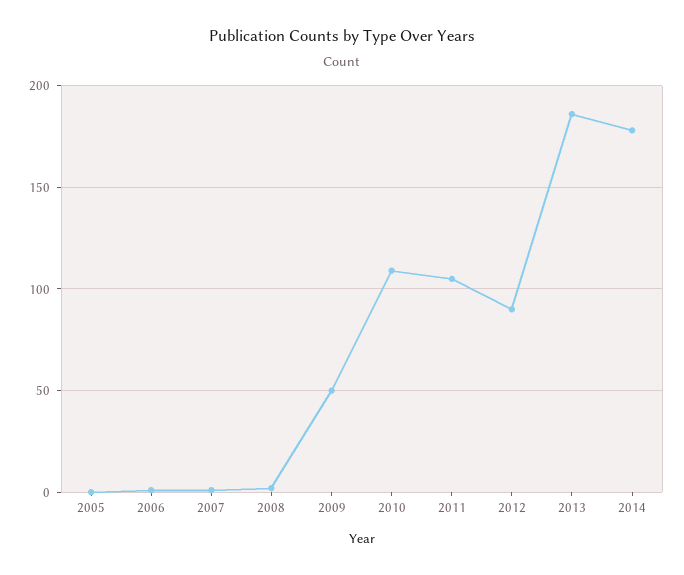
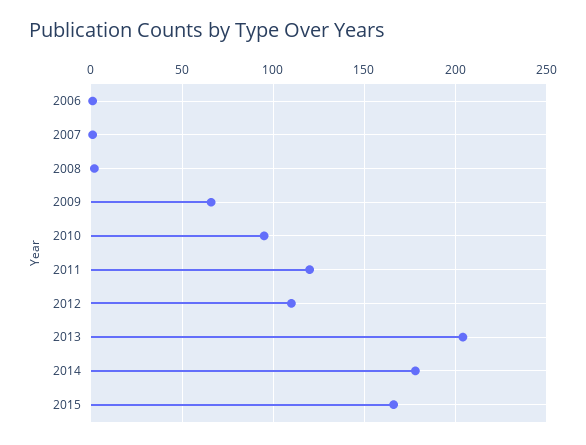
2005: 0 -> none
2009: 50 -> 65
2010: 110 -> 95
2011: 105 -> 120
2012: 90 -> 110
2013: 185 -> 205
2015: none -> 165

